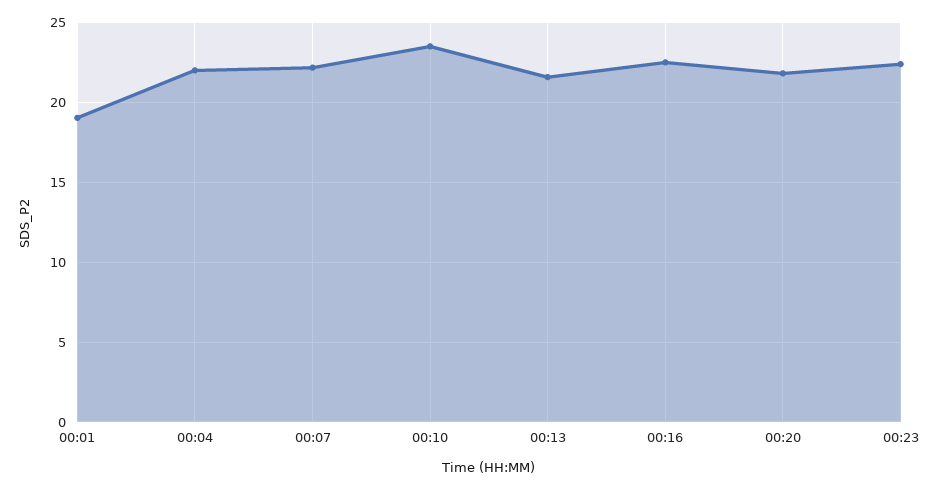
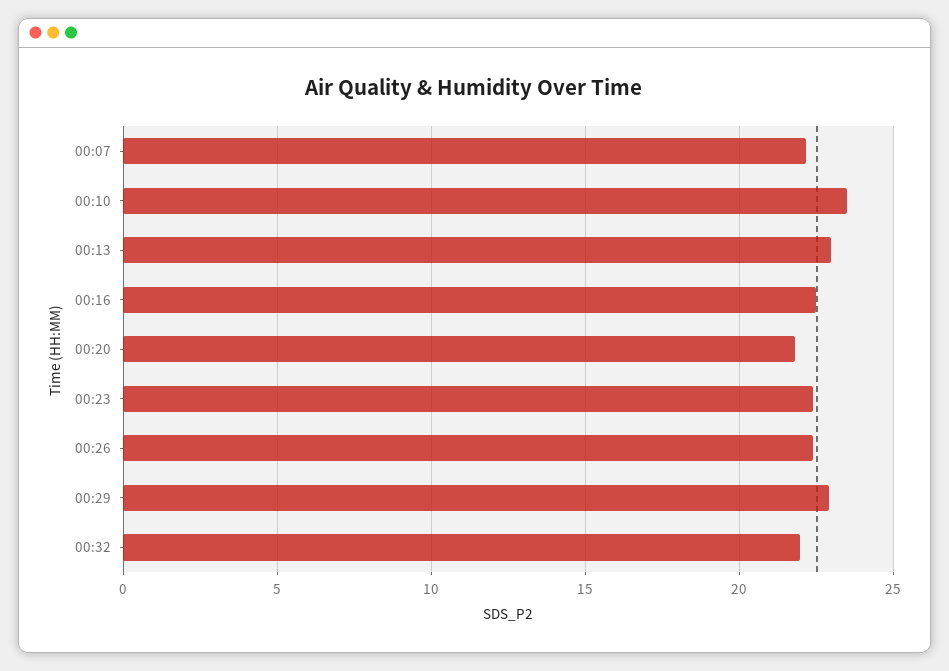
00:01: 19 -> none
00:04: 22 -> none
00:13: 21.5 -> 23
00:26: none -> 22.5
00:29: none -> 23
00:32: none -> 22

